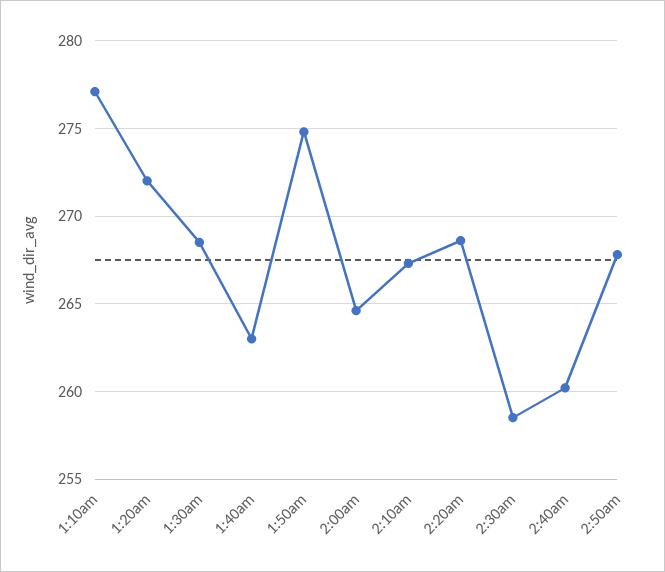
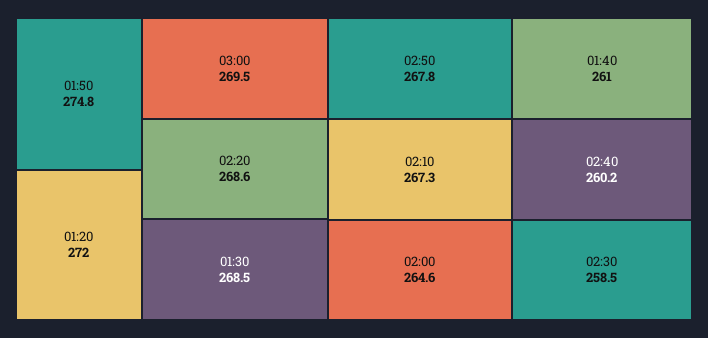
1:10am: 277 -> none
1:40am: 263 -> 261
03:00: none -> 269.5

